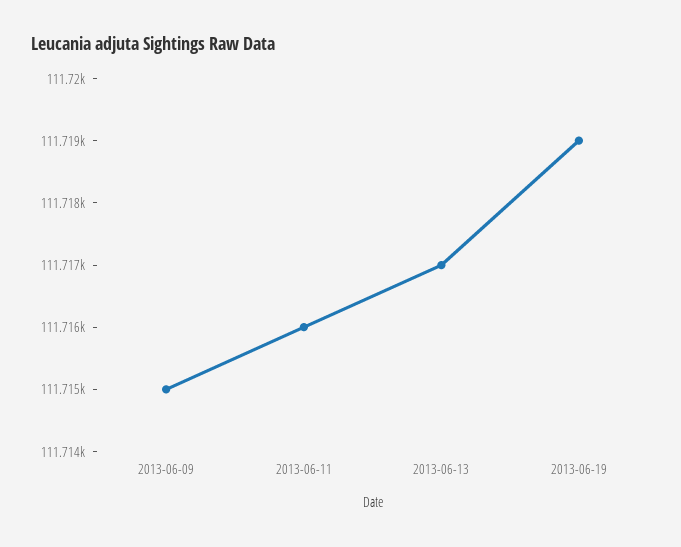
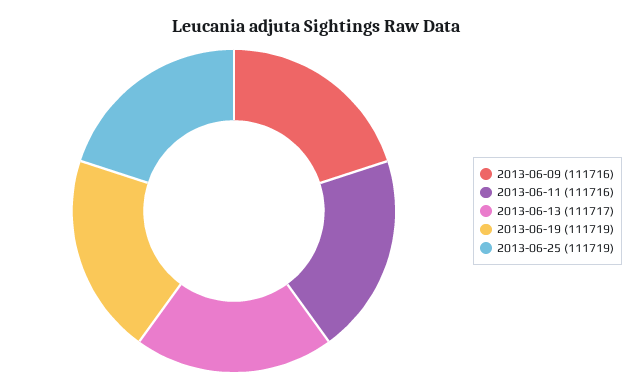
2013-06-09: 111715 -> 111716
2013-06-25: none -> 111719

